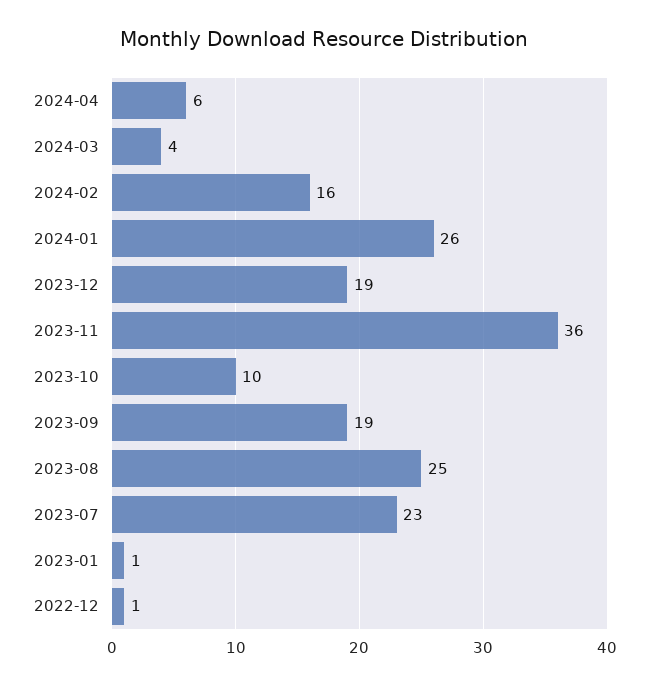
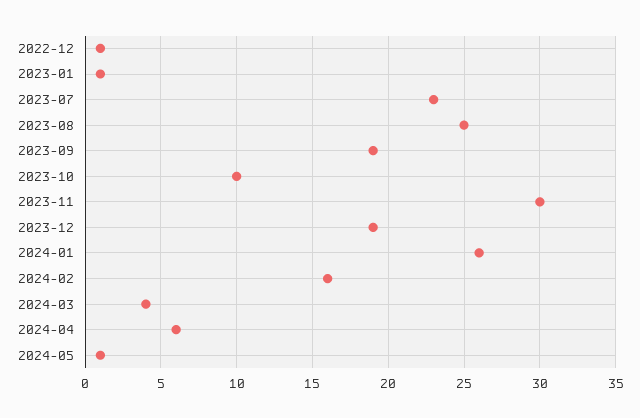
2023-11: 36 -> 30
2024-05: none -> 1

